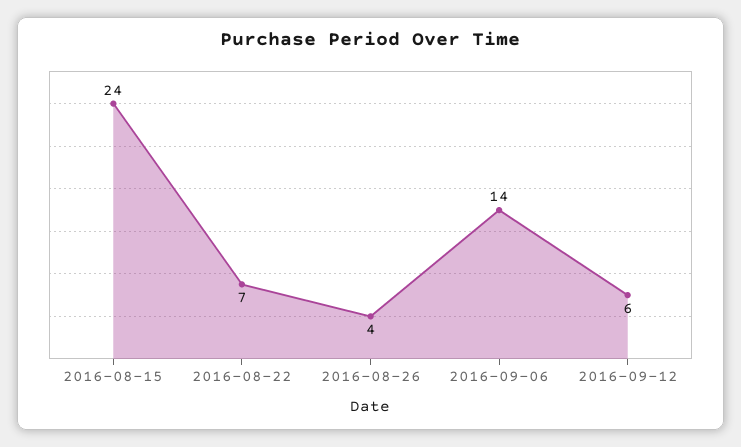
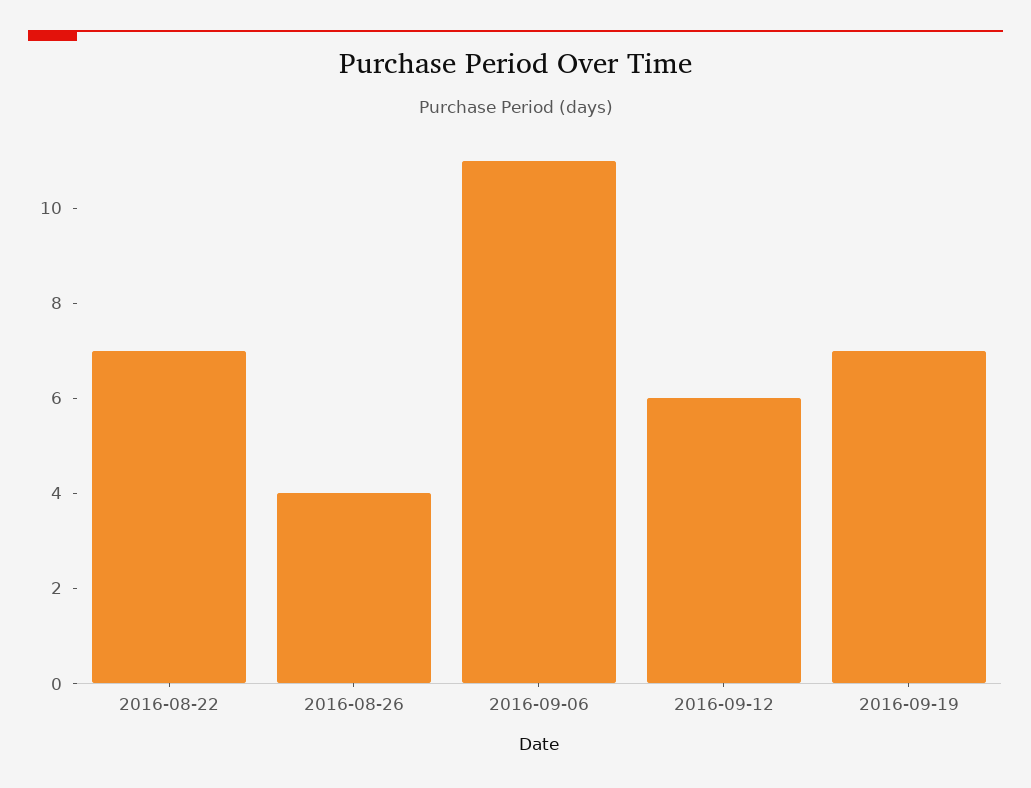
2016-08-15: 24 -> none
2016-09-06: 14 -> 11
2016-09-19: none -> 7

